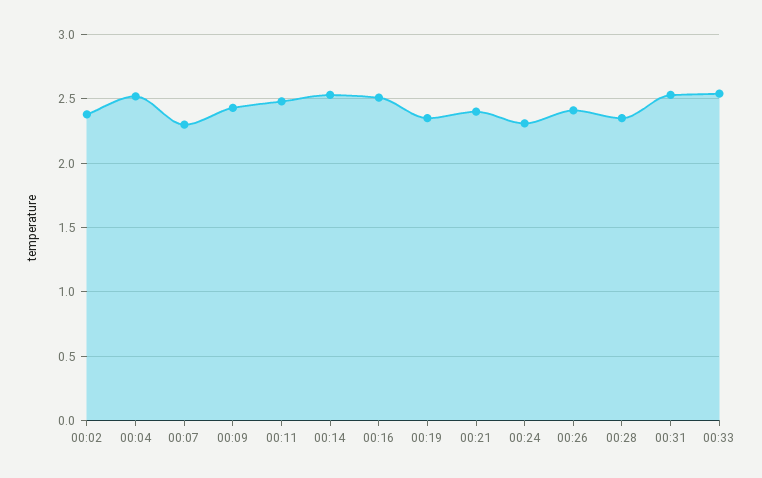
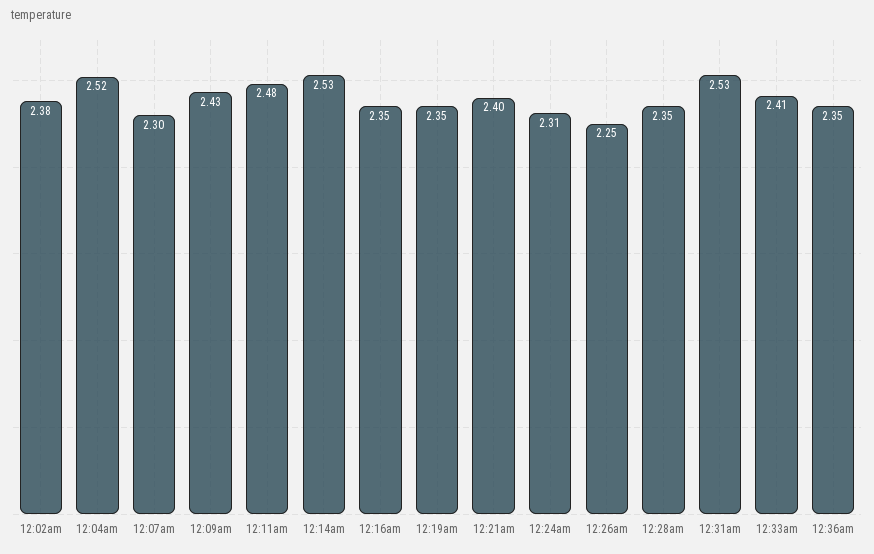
00:16: 2.5 -> 2.35
00:26: 2.4 -> 2.25
00:33: 2.55 -> 2.41
12:36am: none -> 2.35

